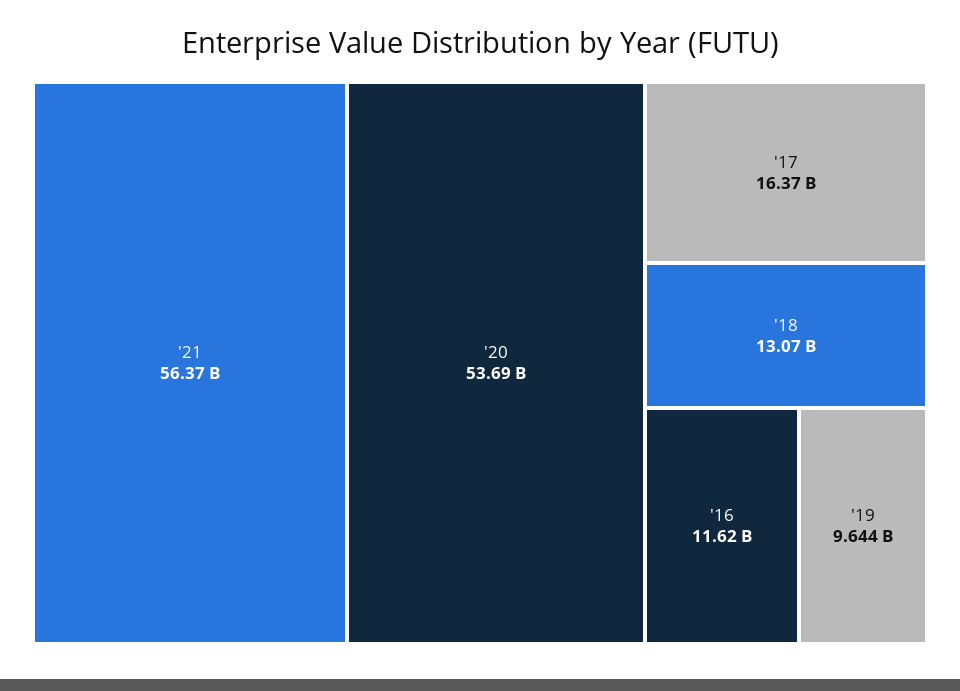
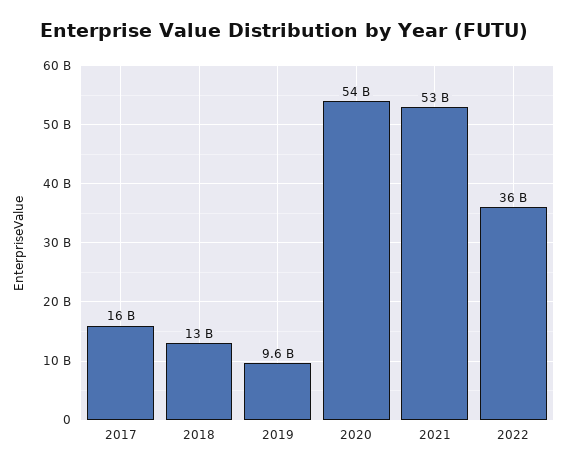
'21: 56370000000 -> 53000000000
'16: 11620000000 -> none
2022: none -> 36000000000

